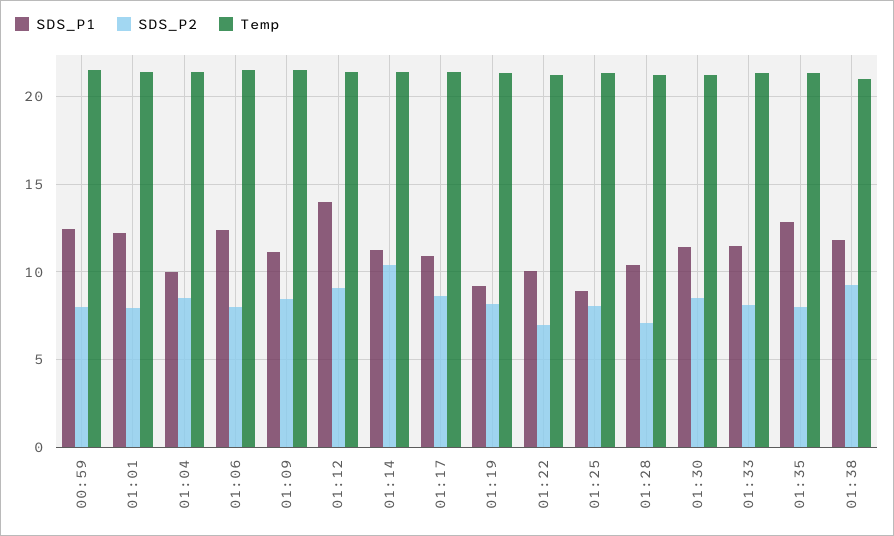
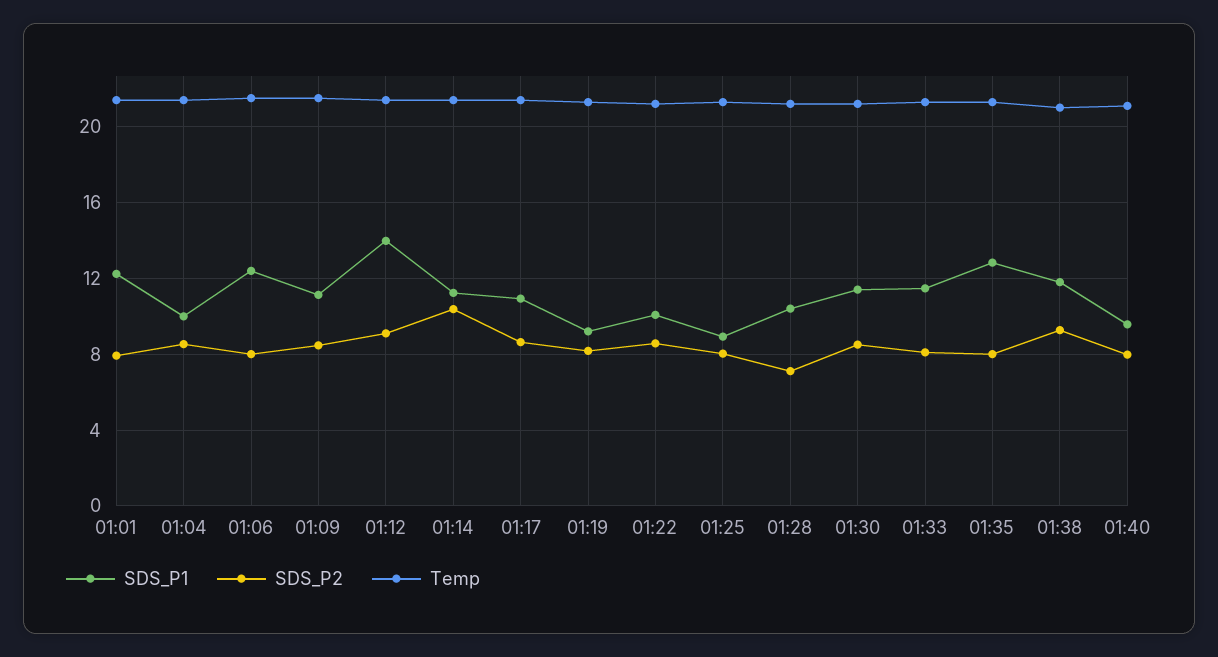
SDS_P1, 00:59: 12.5 -> none
SDS_P2, 00:59: 8 -> none
Temp, 00:59: 21.5 -> none
SDS_P2, 01:22: 7 -> 8.5
SDS_P1, 01:40: none -> 9.5
SDS_P2, 01:40: none -> 8
Temp, 01:40: none -> 21

